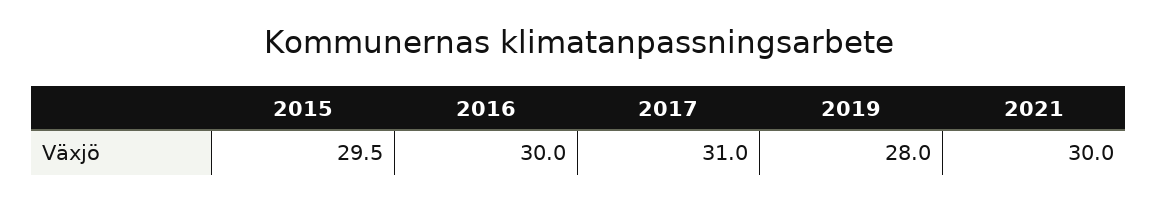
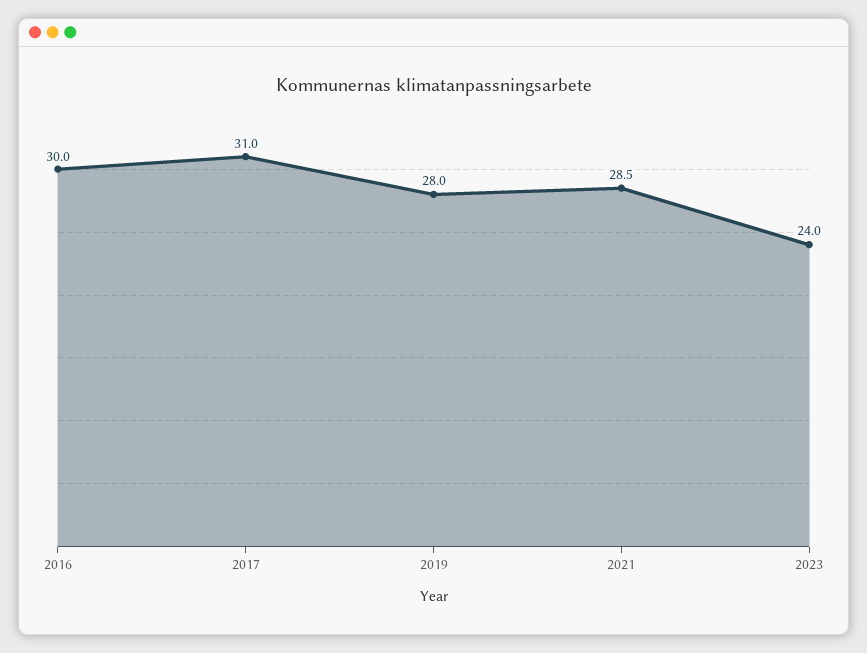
2015: 29.5 -> none
2021: 30 -> 28.5
2023: none -> 24

